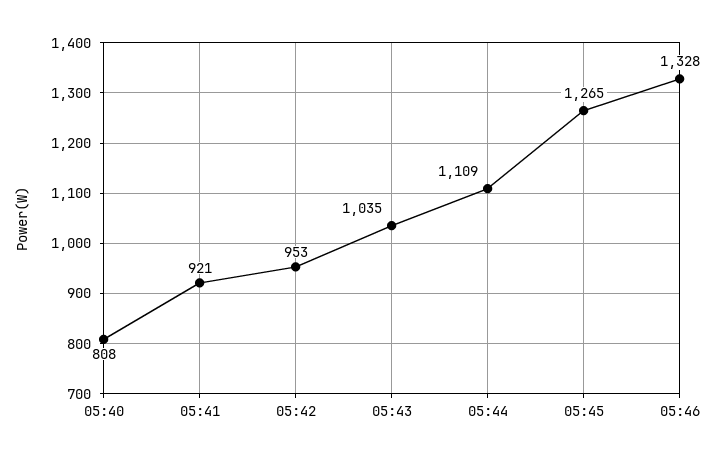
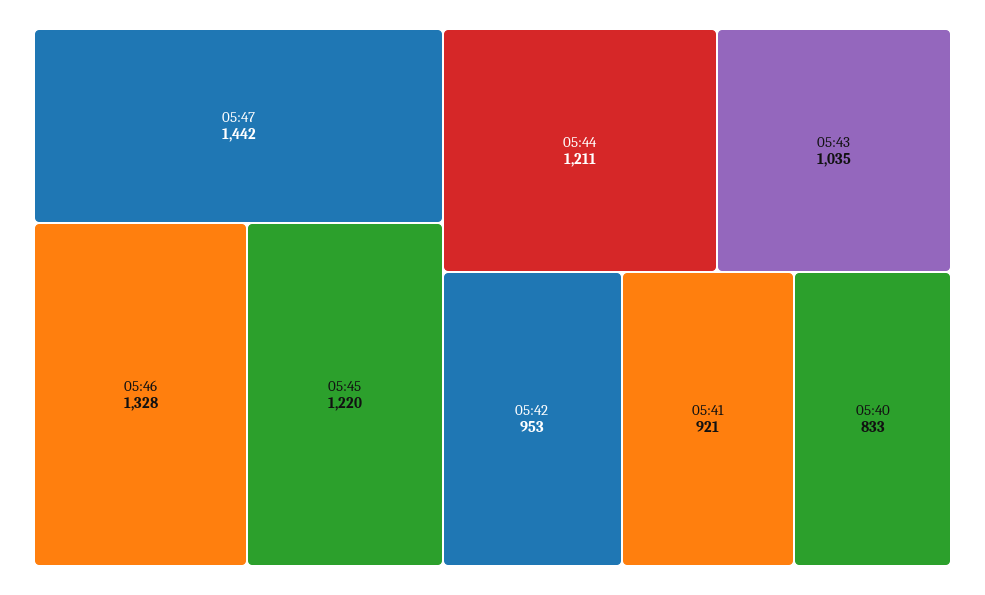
05:40: 808 -> 833
05:44: 1109 -> 1211
05:45: 1265 -> 1220
05:47: none -> 1442

